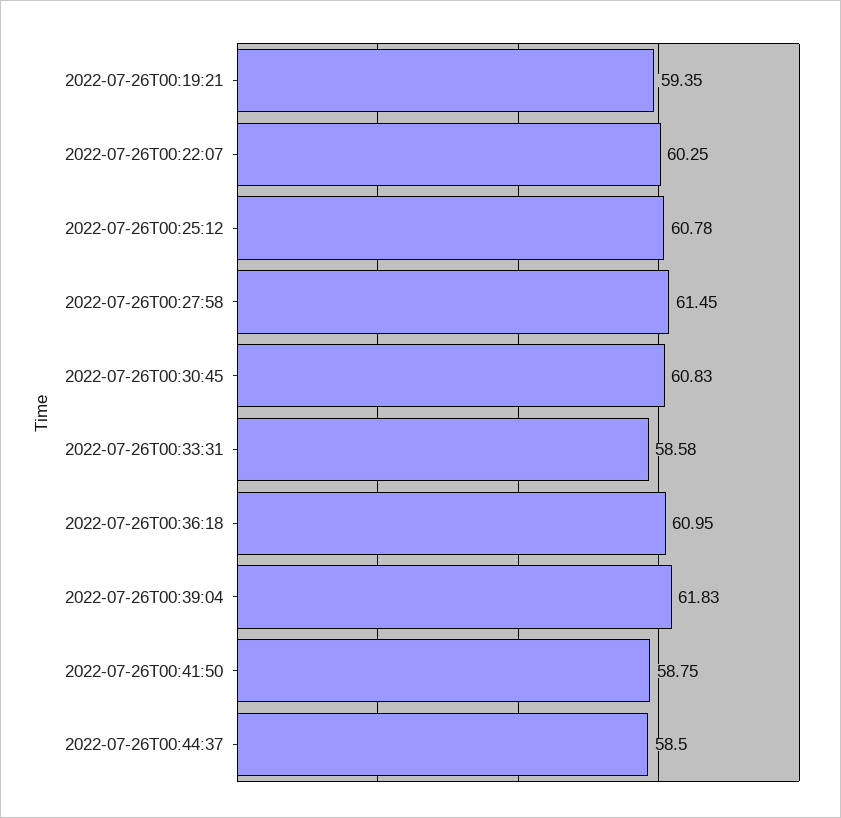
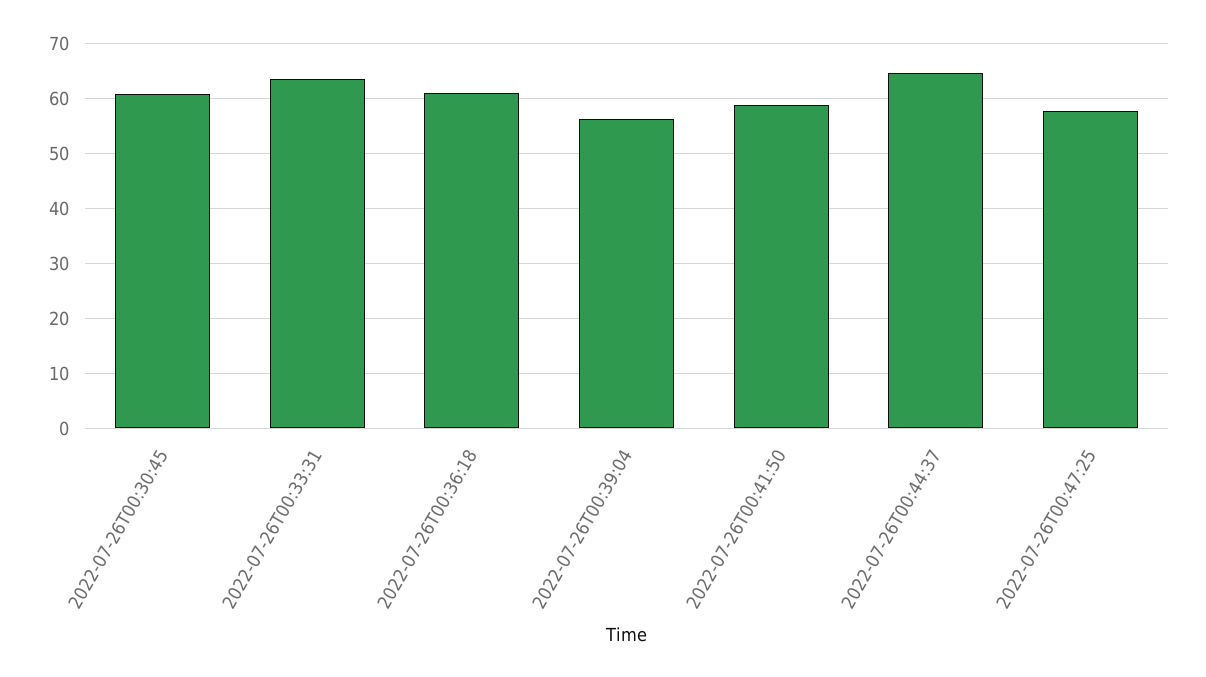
2022-07-26T00:19:21: 59.35 -> none
2022-07-26T00:22:07: 60.25 -> none
2022-07-26T00:25:12: 60.78 -> none
2022-07-26T00:27:58: 61.45 -> none
2022-07-26T00:33:31: 58.58 -> 64
2022-07-26T00:39:04: 61.83 -> 56
2022-07-26T00:44:37: 58.5 -> 64
2022-07-26T00:47:25: none -> 58

